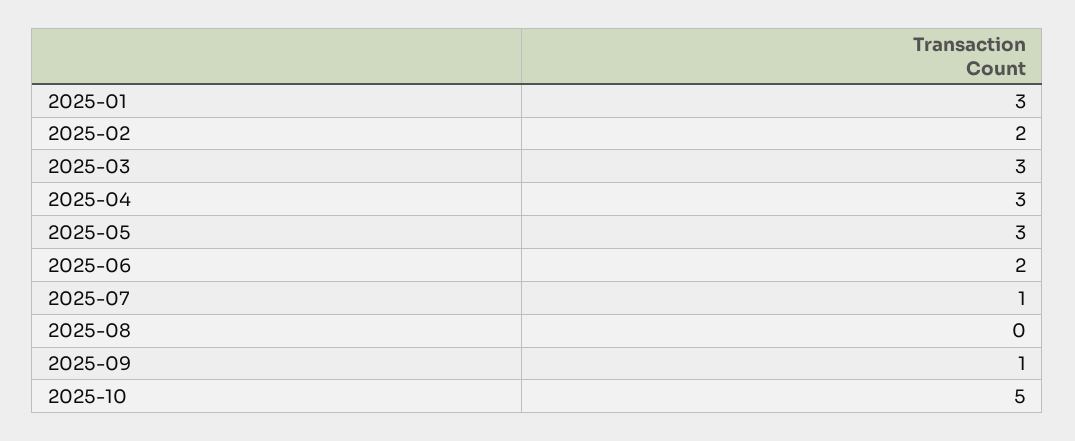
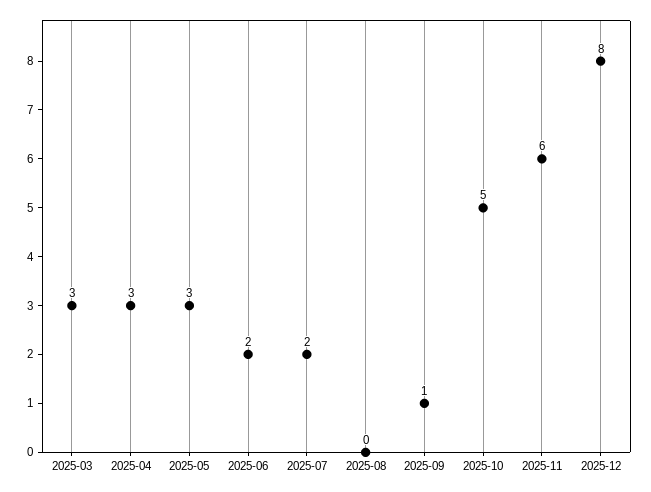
2025-01: 3 -> none
2025-02: 2 -> none
2025-07: 1 -> 2
2025-11: none -> 6
2025-12: none -> 8

